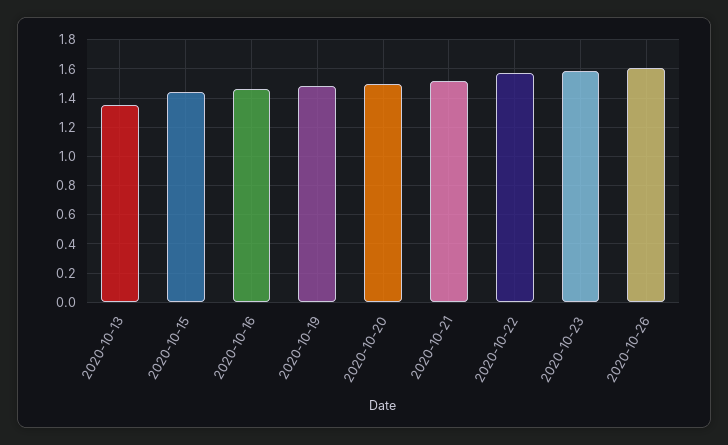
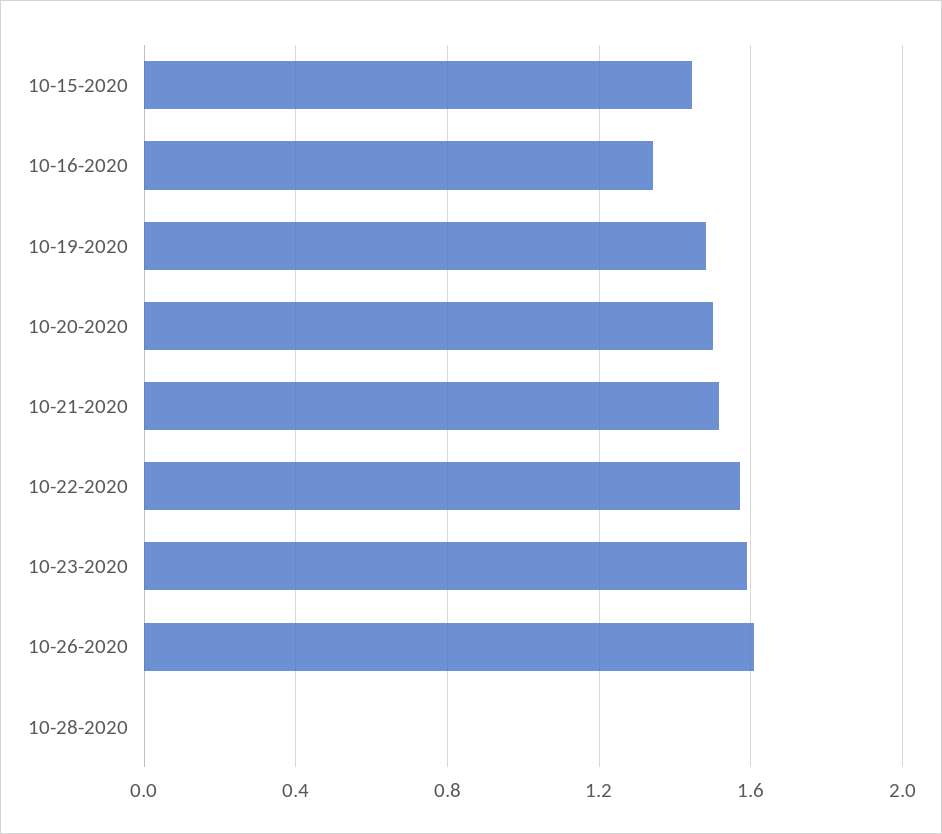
2020-10-13: 1.35 -> none
2020-10-16: 1.45 -> 1.35
10-28-2020: none -> 0

